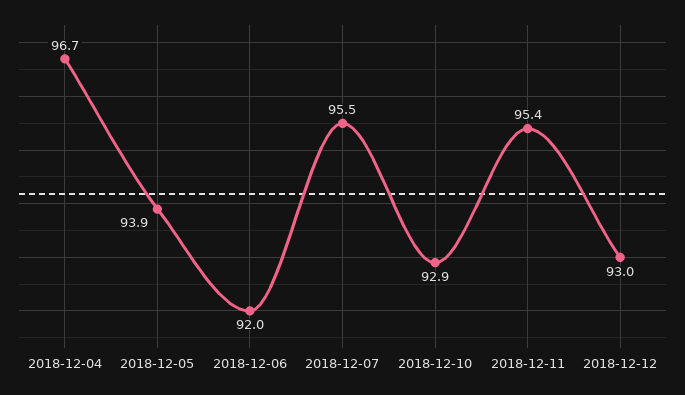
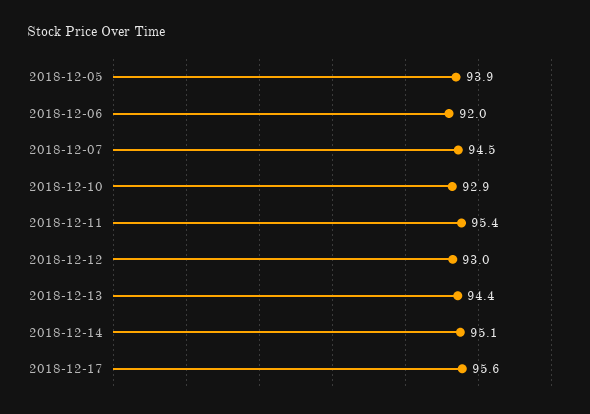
2018-12-04: 96.7 -> none
2018-12-07: 95.5 -> 94.5
2018-12-13: none -> 94.4
2018-12-14: none -> 95.1
2018-12-17: none -> 95.6

